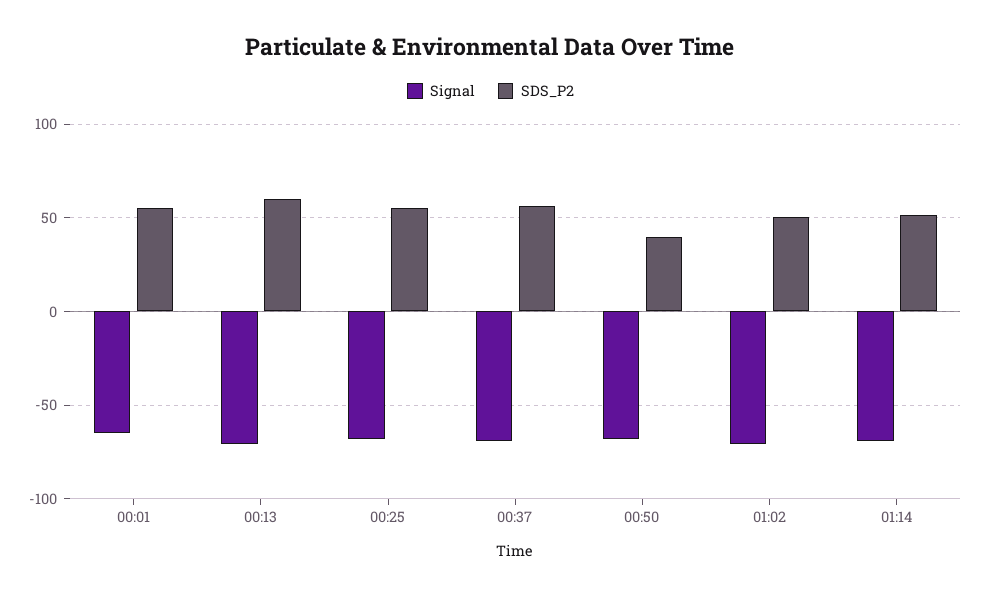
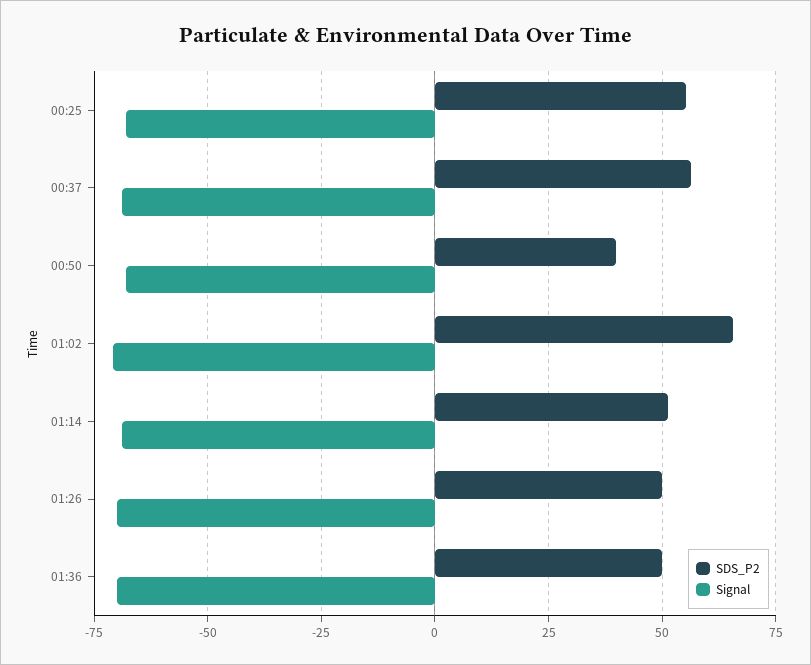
Signal, 00:01: -65 -> none
SDS_P2, 00:01: 55 -> none
Signal, 00:13: -70 -> none
SDS_P2, 00:13: 60 -> none
SDS_P2, 01:02: 50 -> 65
SDS_P2, 01:26: none -> 50
Signal, 01:26: none -> -70
SDS_P2, 01:36: none -> 50
Signal, 01:36: none -> -70

